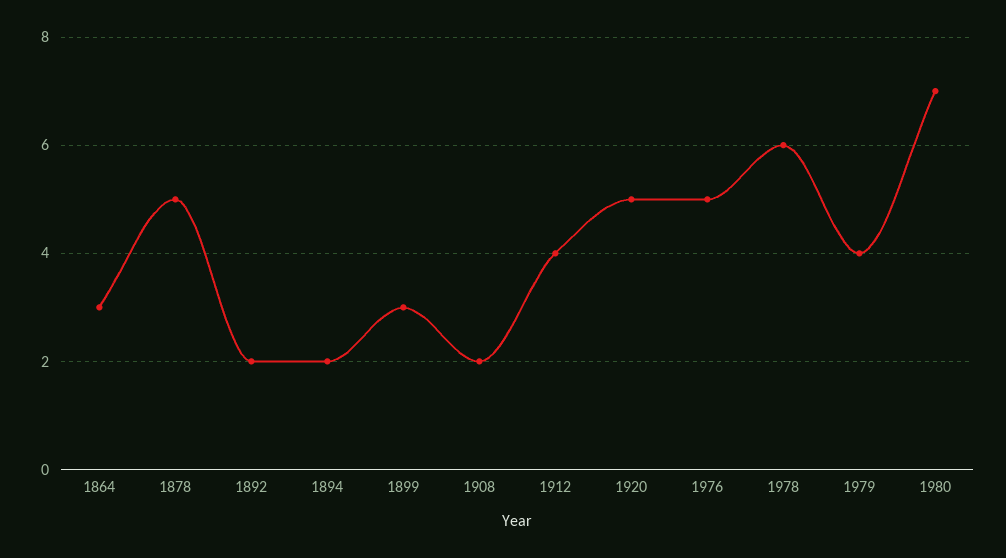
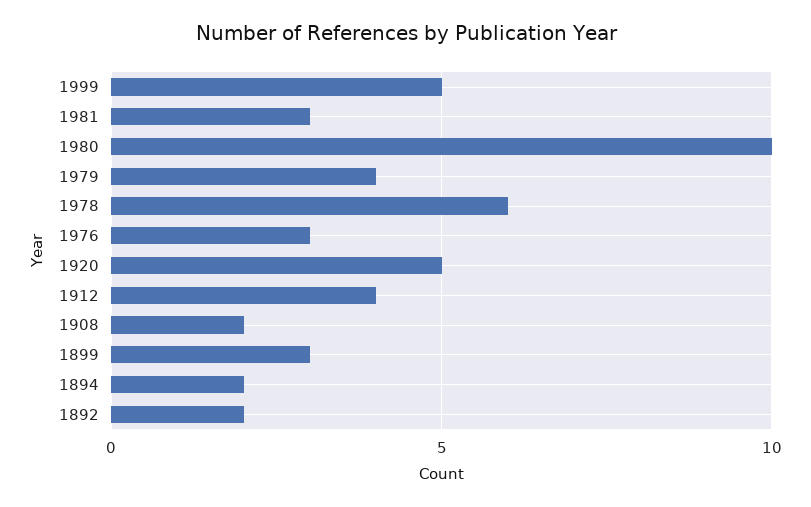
1864: 3 -> none
1878: 5 -> none
1976: 5 -> 3
1980: 7 -> 10
1999: none -> 5
1981: none -> 3

